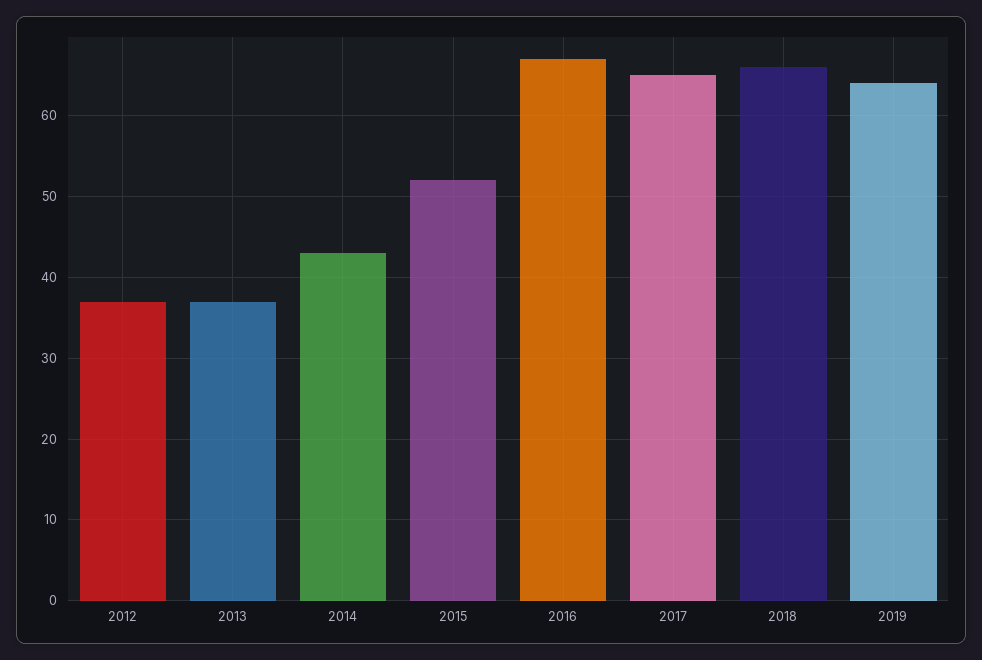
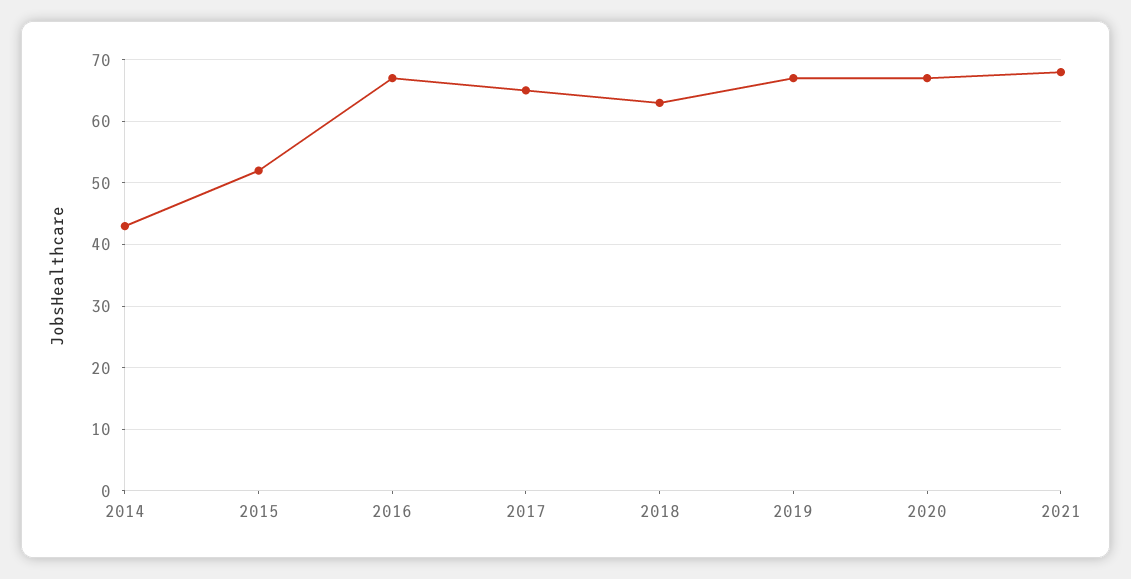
2012: 37 -> none
2013: 37 -> none
2018: 66 -> 63
2019: 64 -> 67
2020: none -> 67
2021: none -> 68

